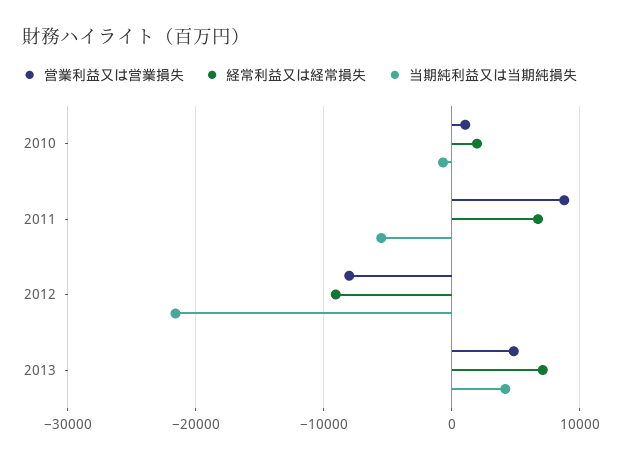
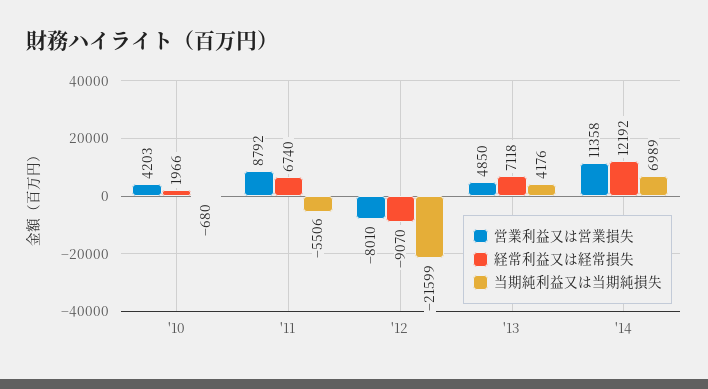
営業利益又は営業損失, 2010: 1000 -> 4203
営業利益又は営業損失, '14: none -> 11358
経常利益又は経常損失, '14: none -> 12192
当期純利益又は当期純損失, '14: none -> 6989

